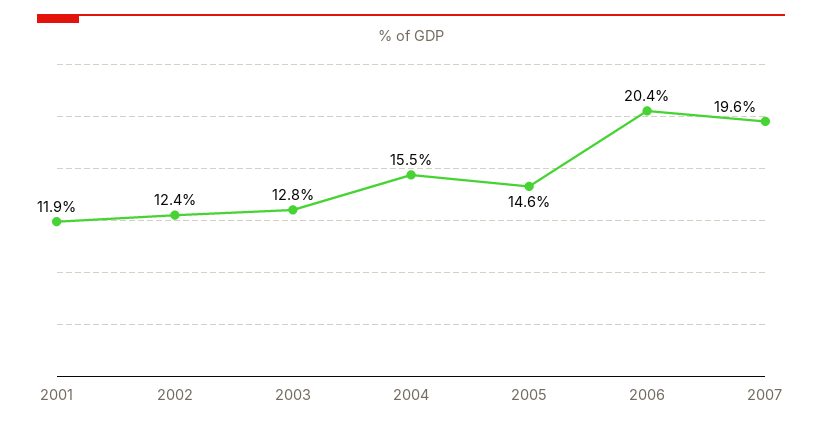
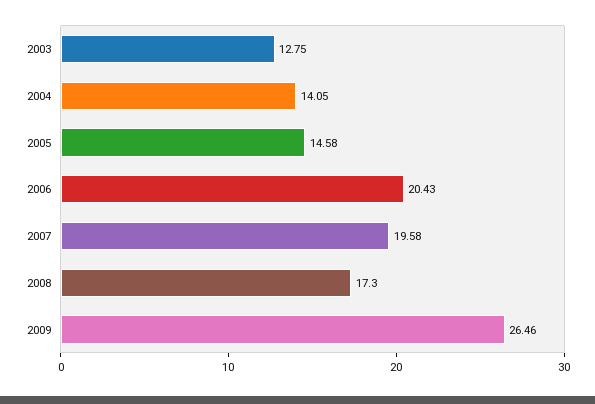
2001: 11.9 -> none
2002: 12.4 -> none
2004: 15.5 -> 14.05
2008: none -> 17.3
2009: none -> 26.46

